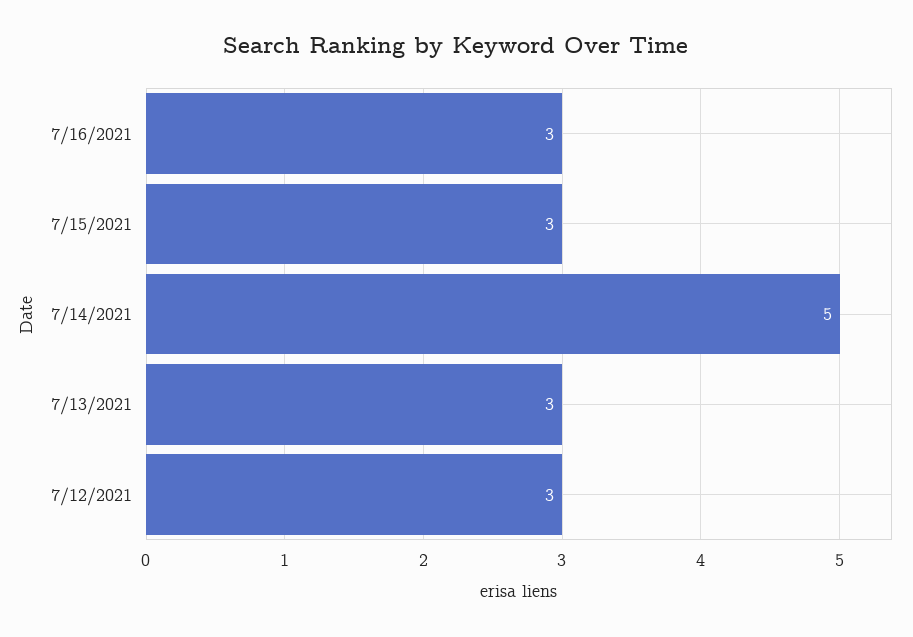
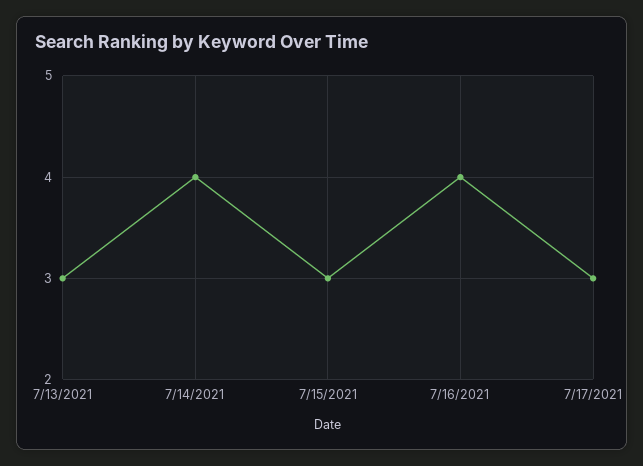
7/16/2021: 3 -> 4
7/14/2021: 5 -> 4
7/12/2021: 3 -> none
7/17/2021: none -> 3

